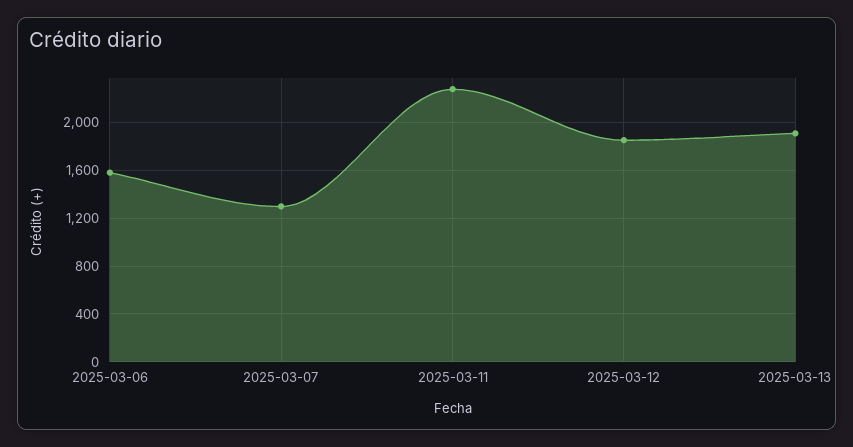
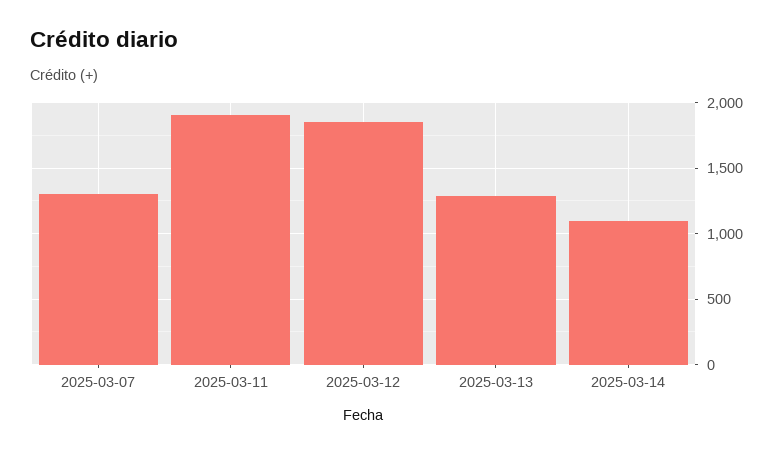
2025-03-06: 1600 -> none
2025-03-11: 2300 -> 1900
2025-03-13: 1900 -> 1300
2025-03-14: none -> 1100

